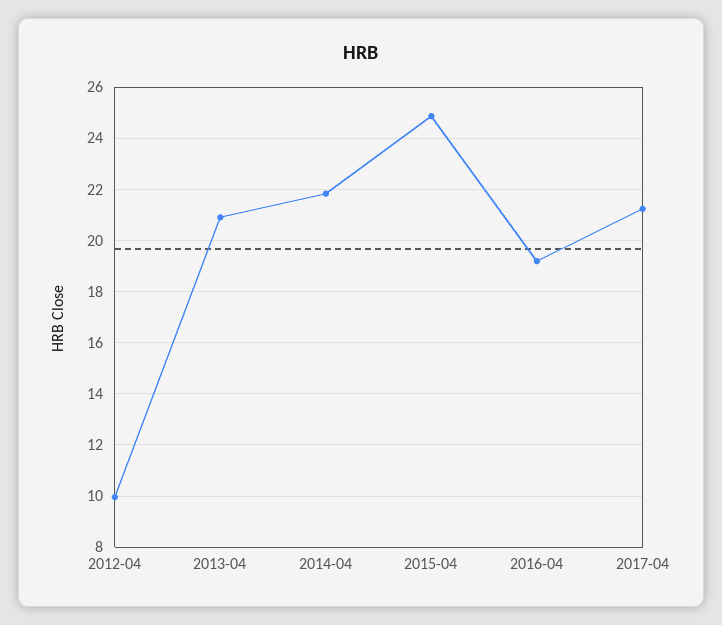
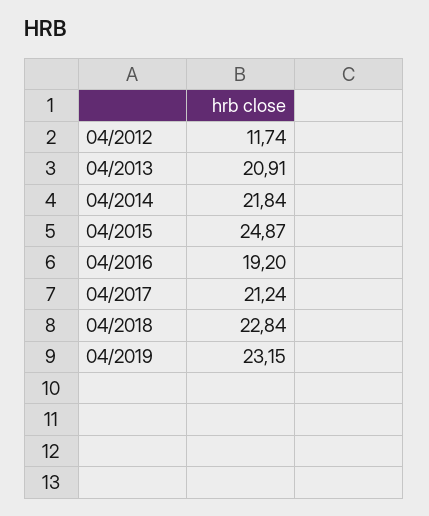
2012-04: 10 -> 11.74
04/2018: none -> 22.84
04/2019: none -> 23.15

